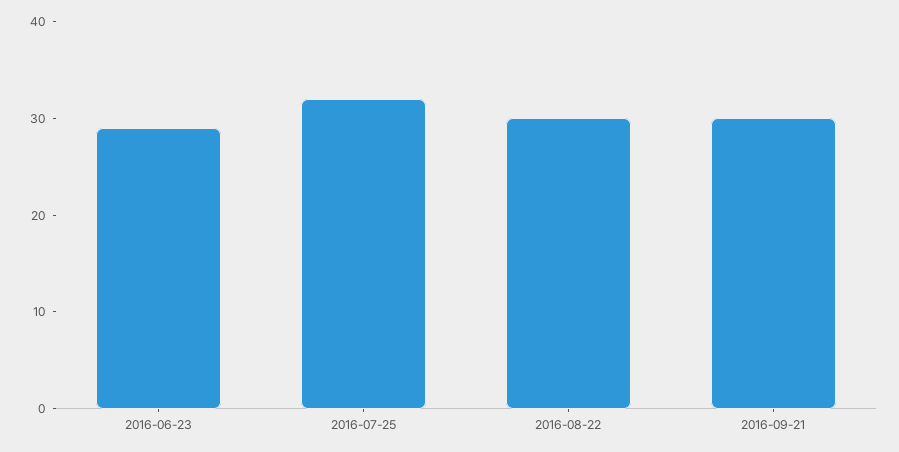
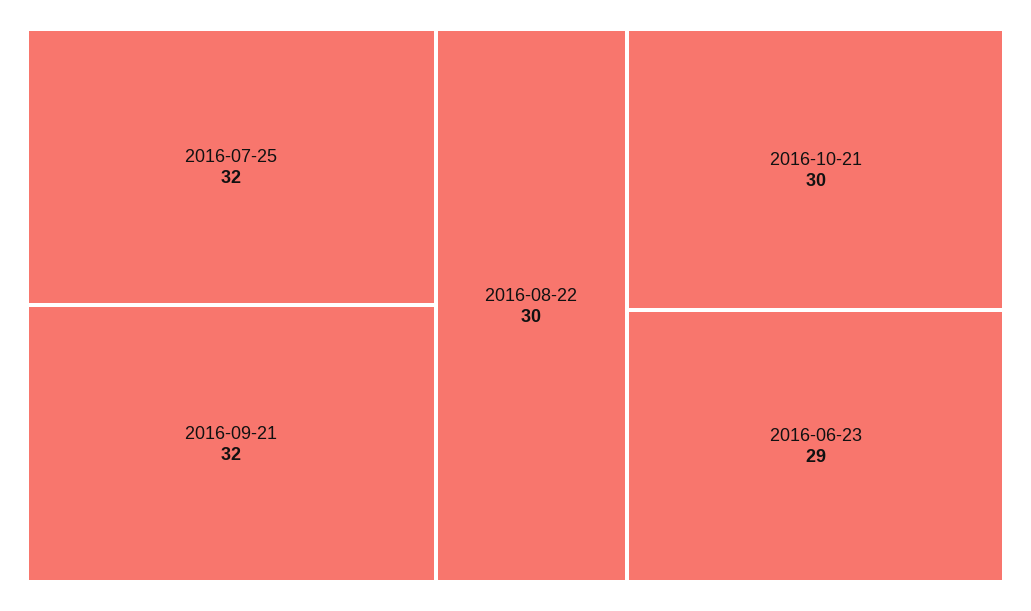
2016-09-21: 30 -> 32
2016-10-21: none -> 30

